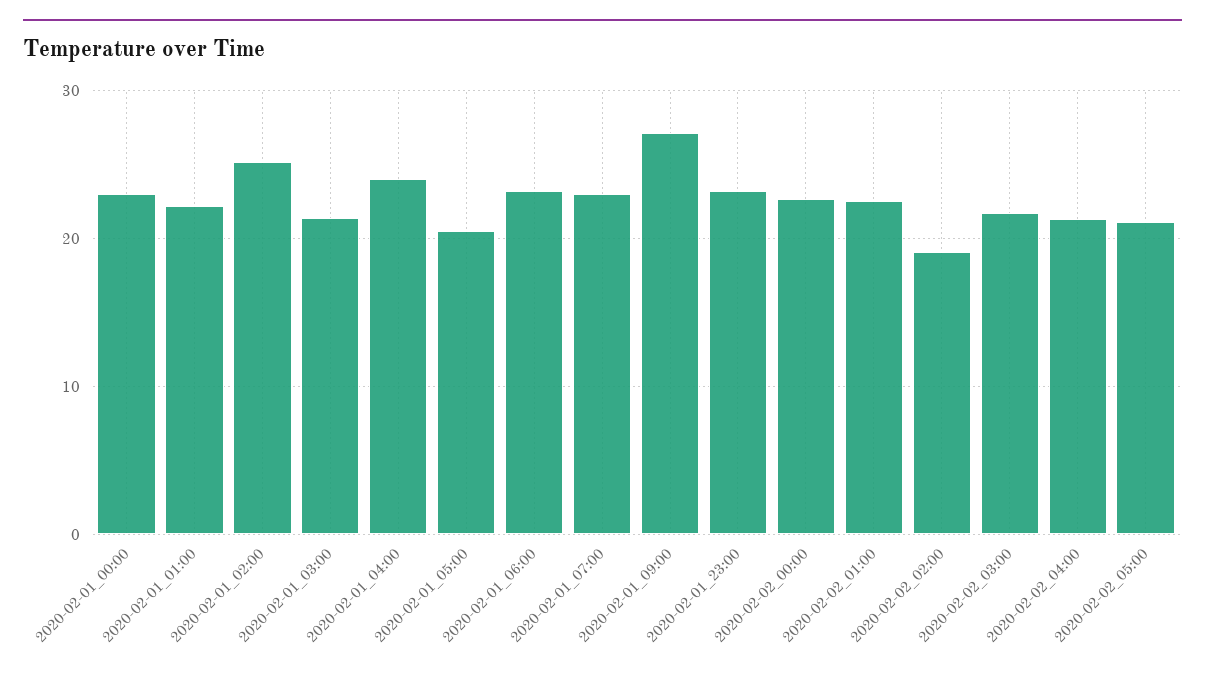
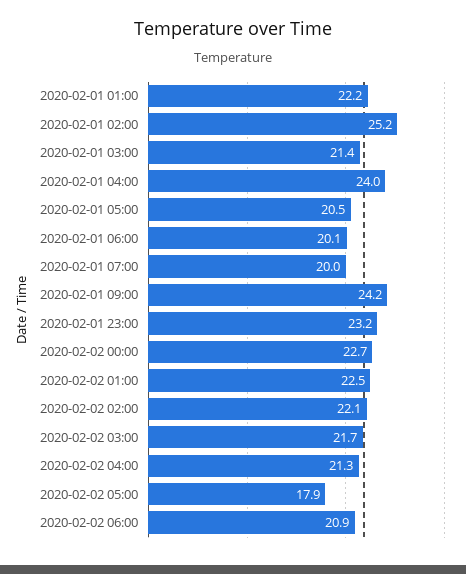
2020-02-01_00:00: 23 -> none
2020-02-01_06:00: 23 -> 20.1
2020-02-01_07:00: 23 -> 20
2020-02-01_09:00: 27 -> 24.2
2020-02-02_02:00: 19 -> 22.1
2020-02-02_05:00: 21 -> 17.9
2020-02-02 06:00: none -> 20.9

